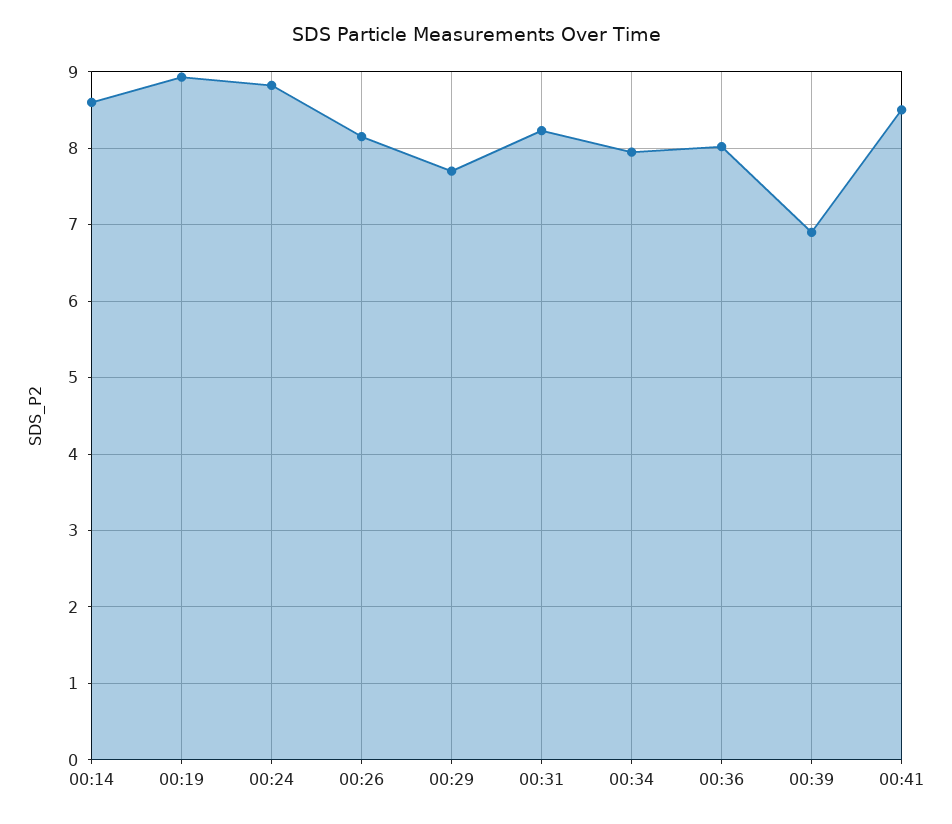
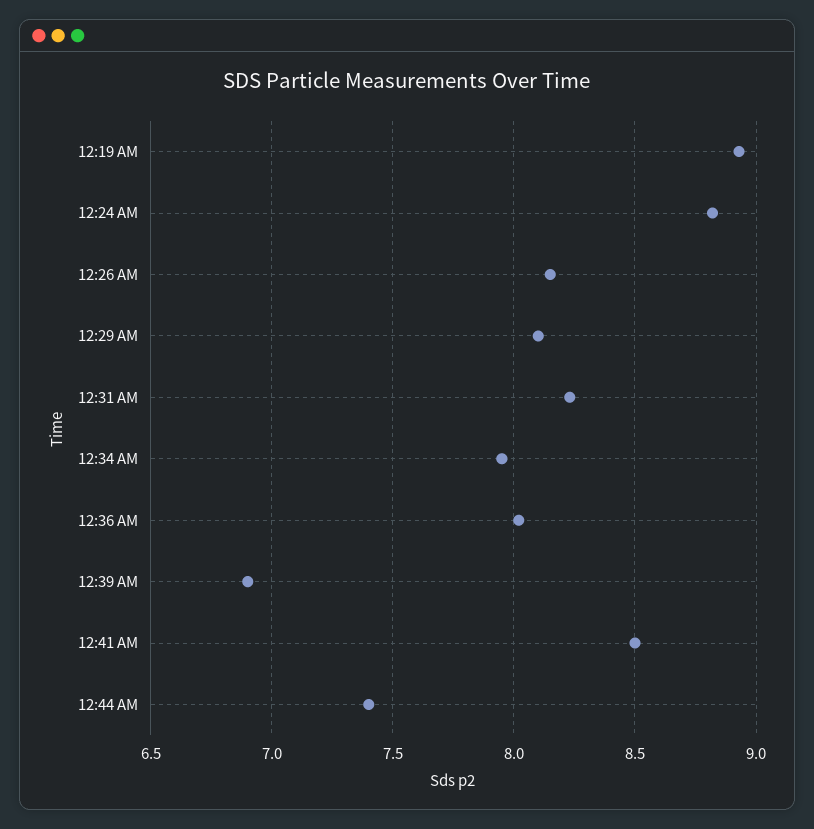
00:14: 8.6 -> none
00:29: 7.7 -> 8.1
12:44 AM: none -> 7.4

